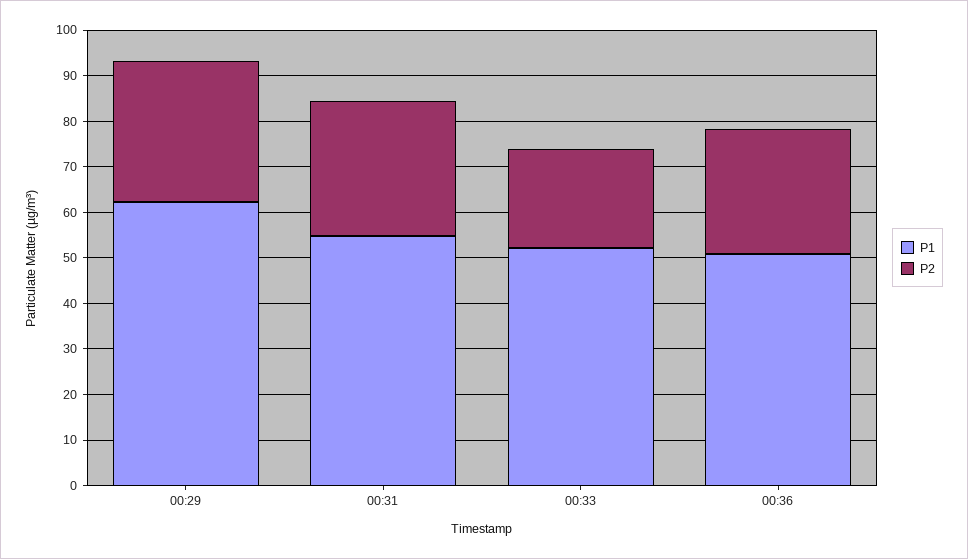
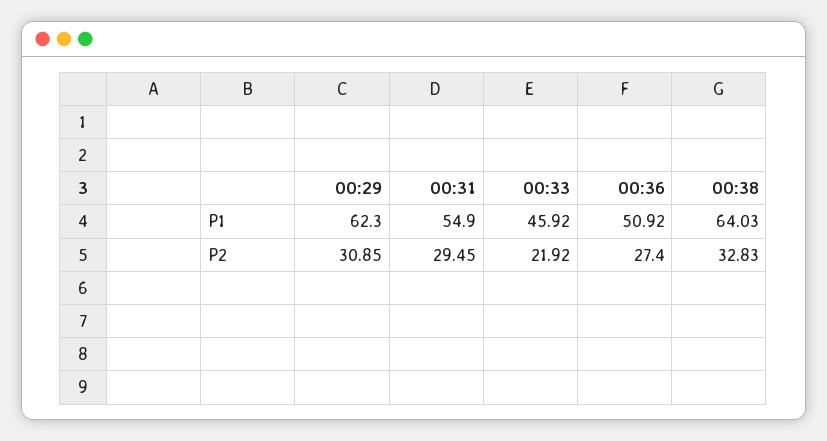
P1, 00:33: 52 -> 45.92
P1, 00:38: none -> 64.03
P2, 00:38: none -> 32.83

